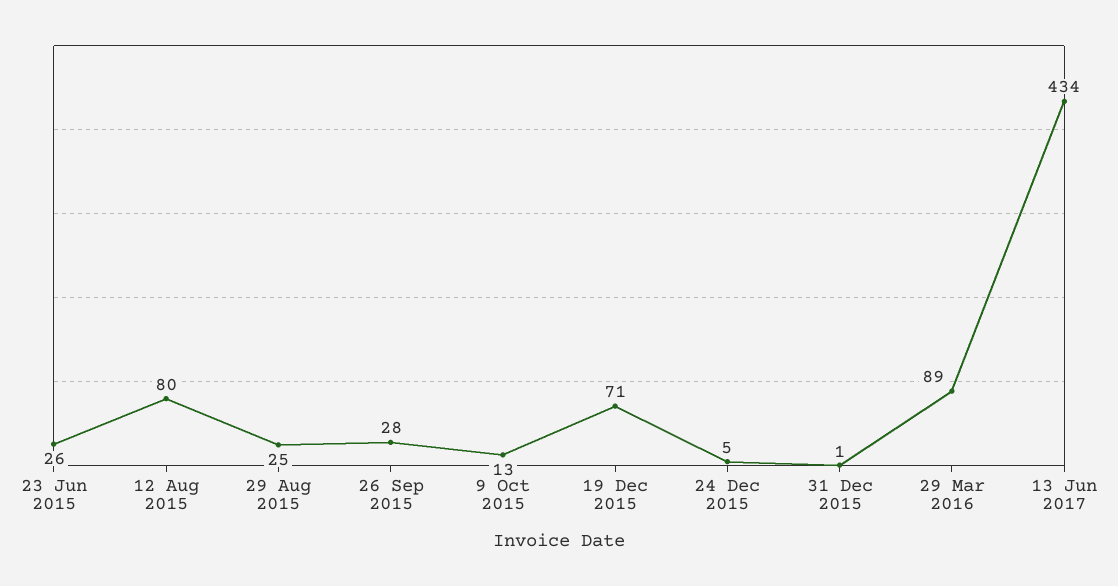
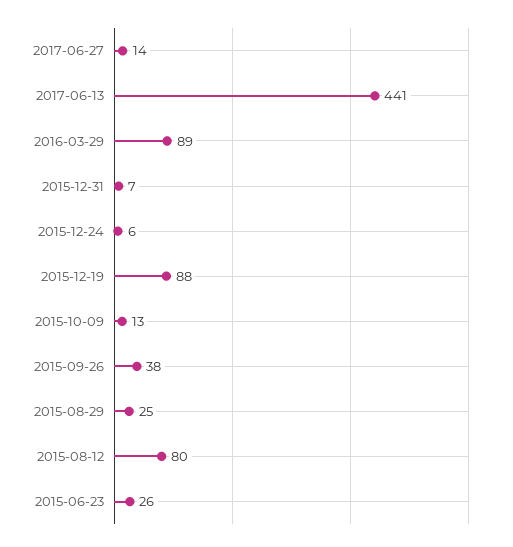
26 Sep 2015: 28 -> 38
19 Dec 2015: 71 -> 88
24 Dec 2015: 5 -> 6
31 Dec 2015: 1 -> 7
13 Jun 2017: 434 -> 441
2017-06-27: none -> 14

